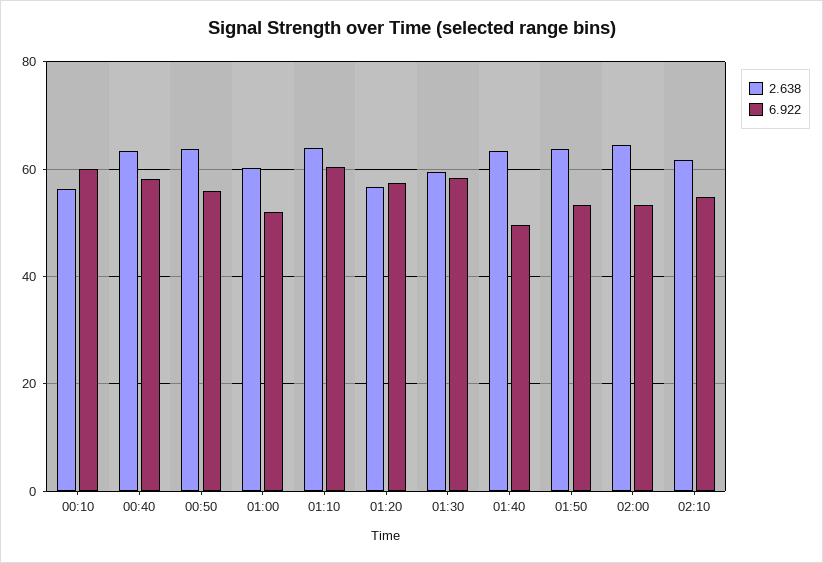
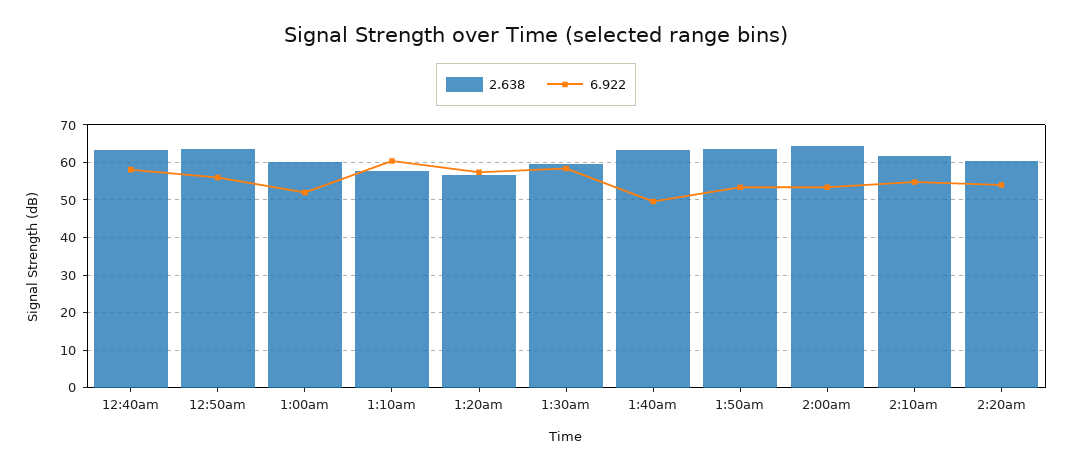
2.638, 00:10: 56 -> none
6.922, 00:10: 60 -> none
2.638, 01:10: 64 -> 58
2.638, 2:20am: none -> 60
6.922, 2:20am: none -> 54

